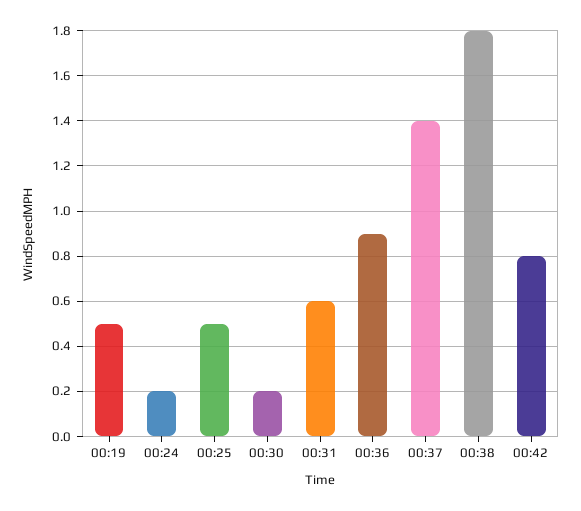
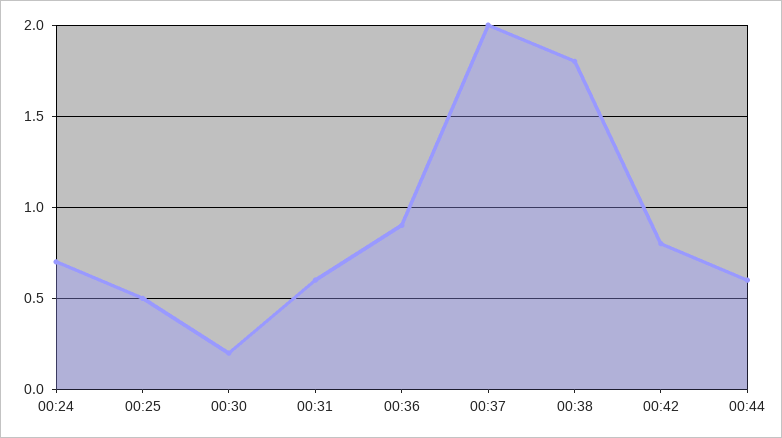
00:19: 0.5 -> none
00:24: 0.2 -> 0.7
00:37: 1.4 -> 2
00:44: none -> 0.6

